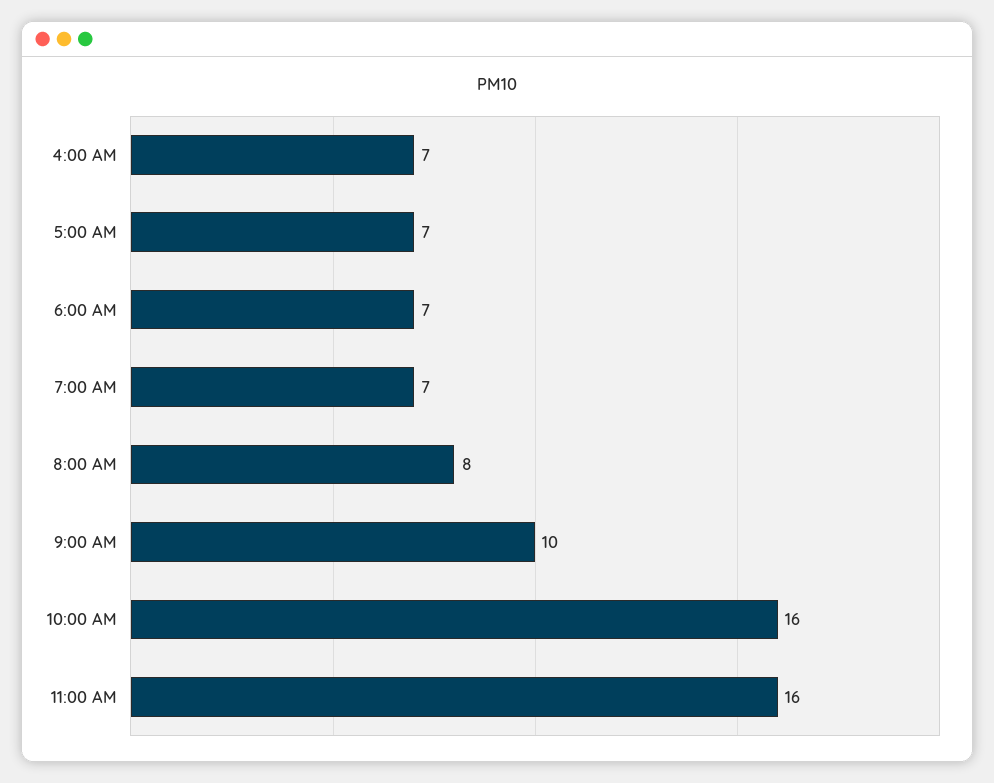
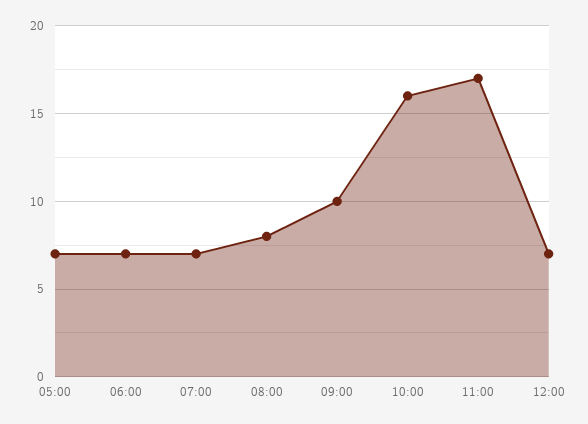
4:00 AM: 7 -> none
11:00 AM: 16 -> 17
12:00: none -> 7

